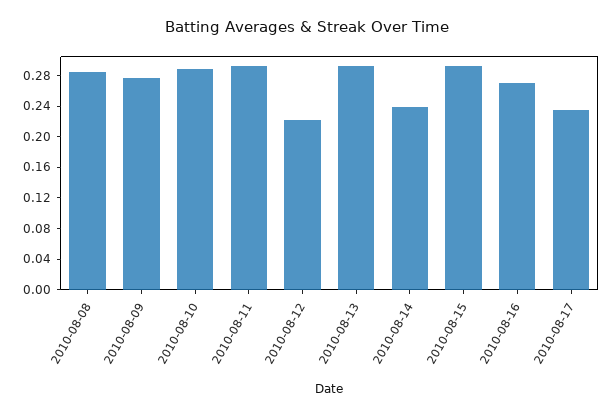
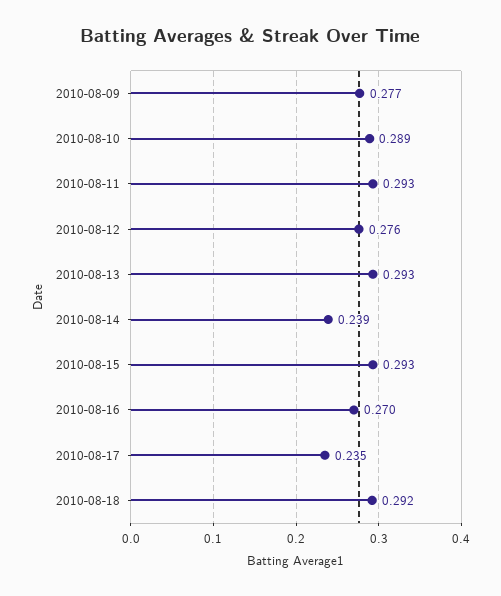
2010-08-08: 0.28 -> none
2010-08-12: 0.22 -> 0.276
2010-08-18: none -> 0.292

